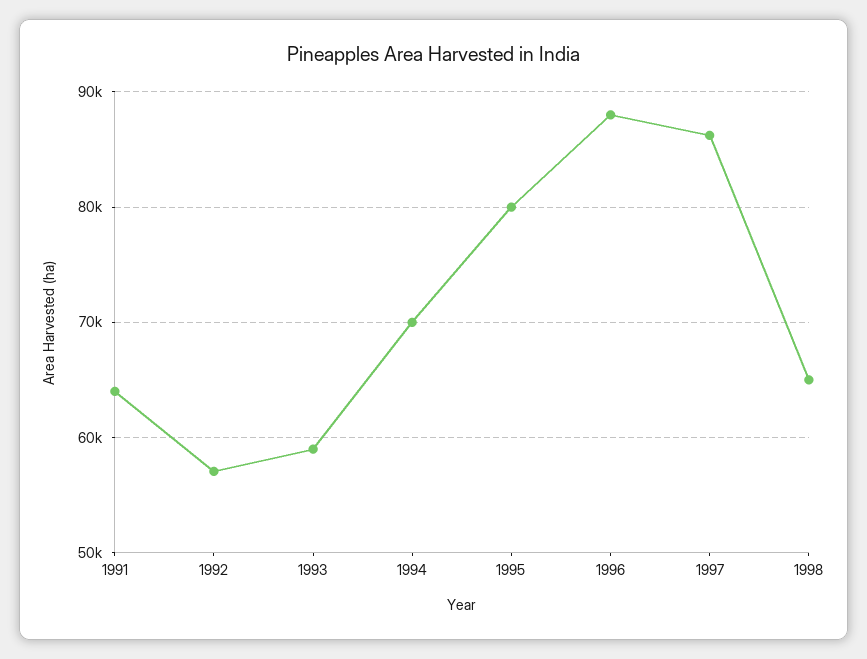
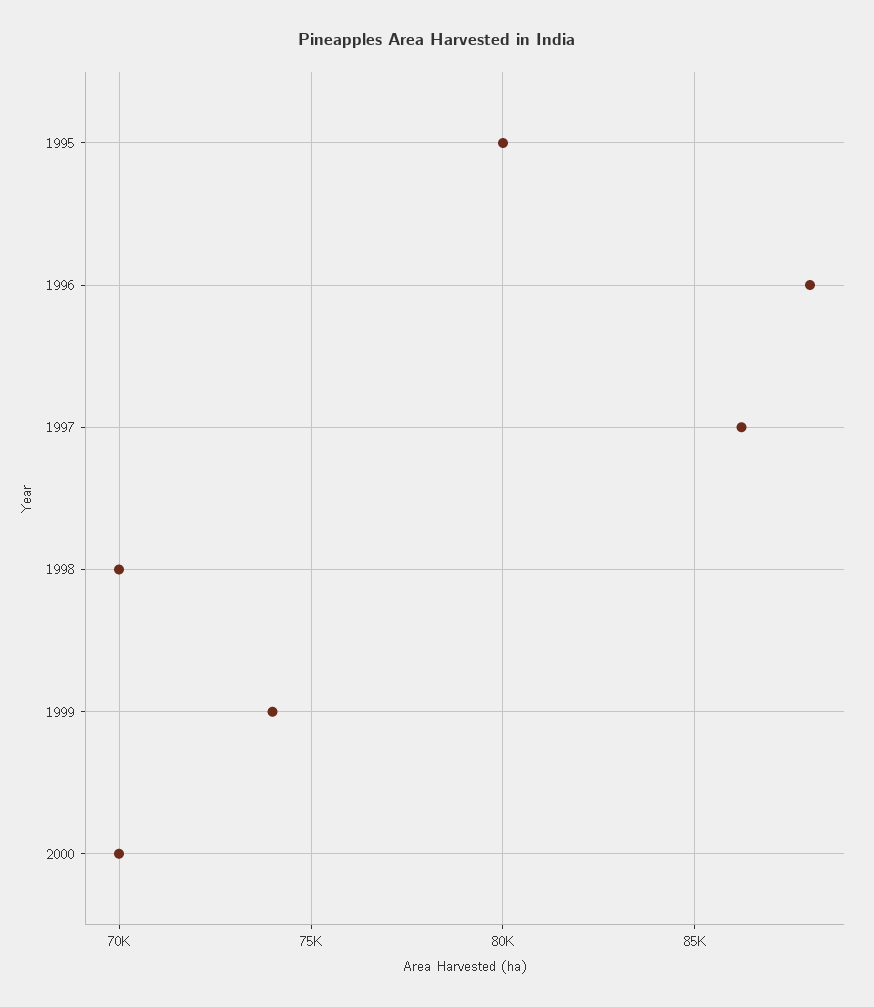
1991: 64000 -> none
1992: 57000 -> none
1993: 59000 -> none
1994: 70000 -> none
1998: 65000 -> 70000
1999: none -> 74000
2000: none -> 70000

